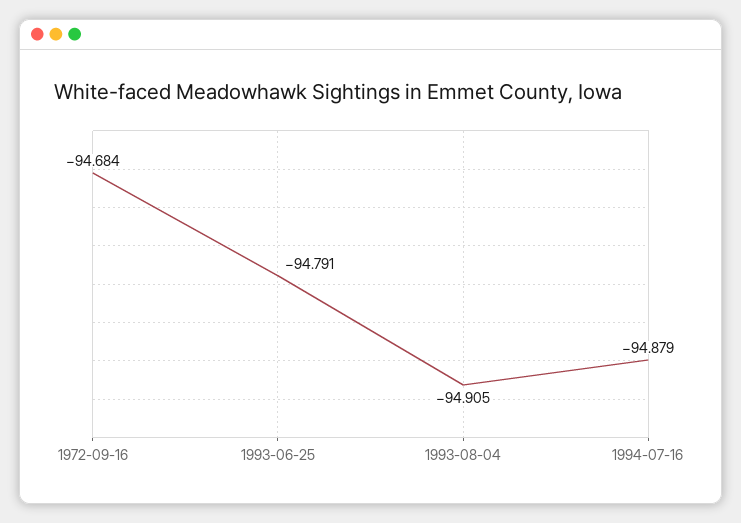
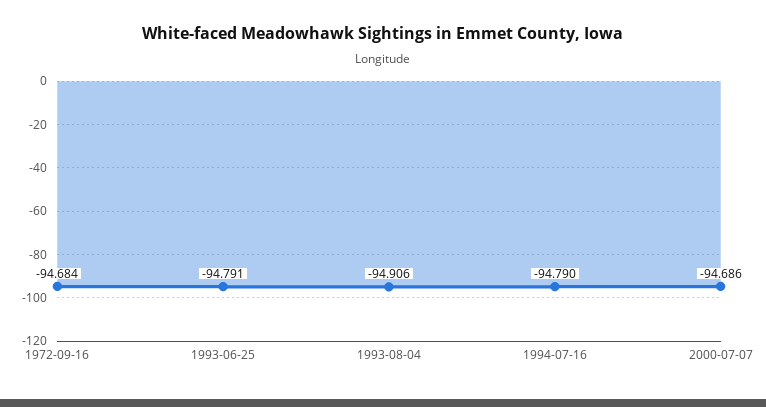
1993-08-04: -94.905 -> -94.906
1994-07-16: -94.879 -> -94.79
2000-07-07: none -> -94.686

